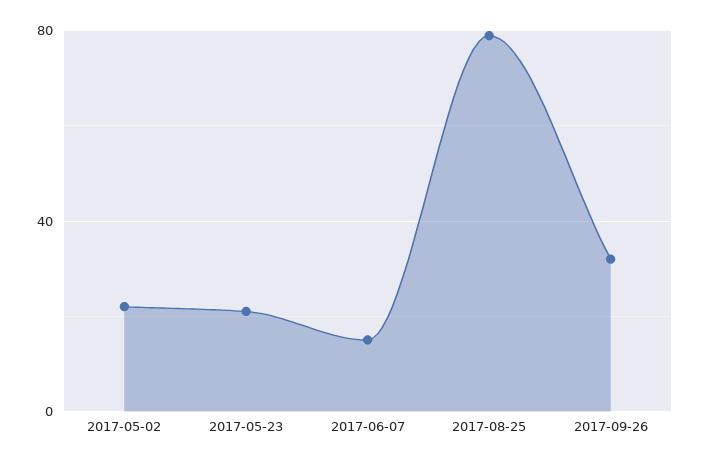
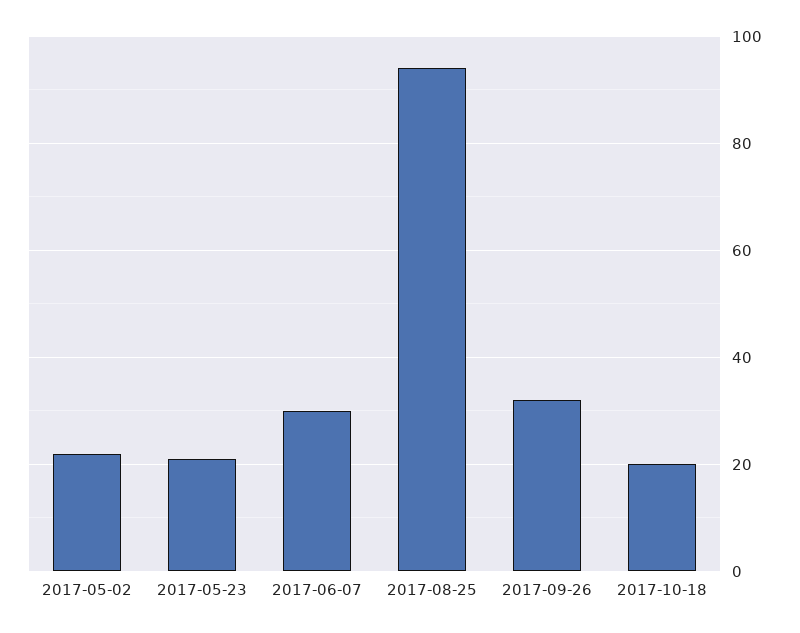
2017-06-07: 15 -> 30
2017-08-25: 80 -> 95
2017-10-18: none -> 20

